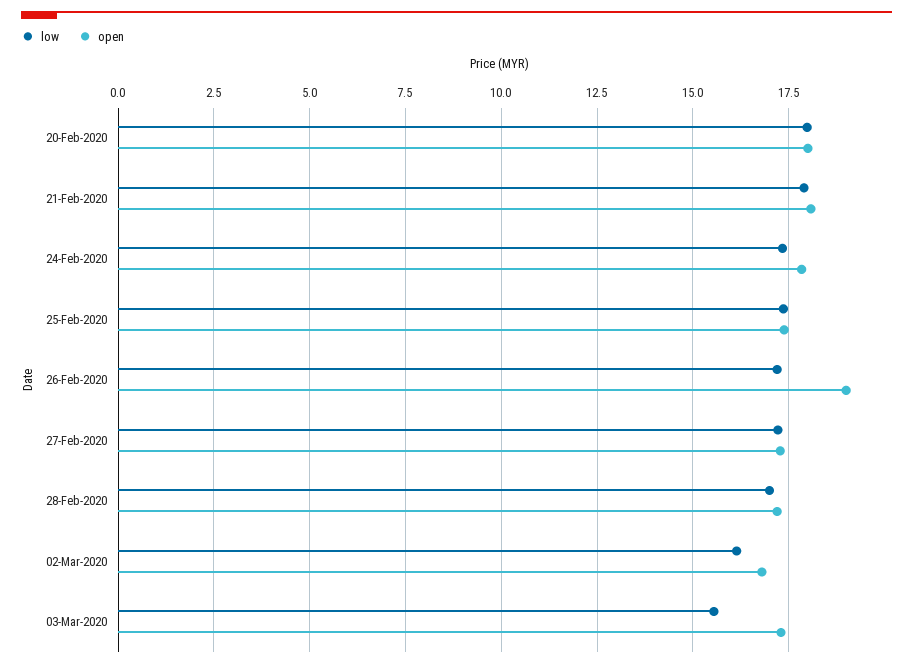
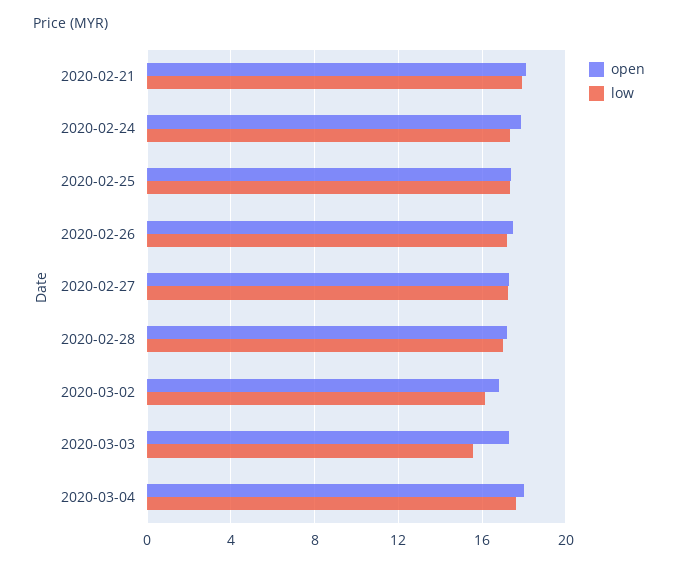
low, 20-Feb-2020: 18 -> none
open, 20-Feb-2020: 18 -> none
open, 26-Feb-2020: 19 -> 17.5
open, 2020-03-04: none -> 18
low, 2020-03-04: none -> 17.5

